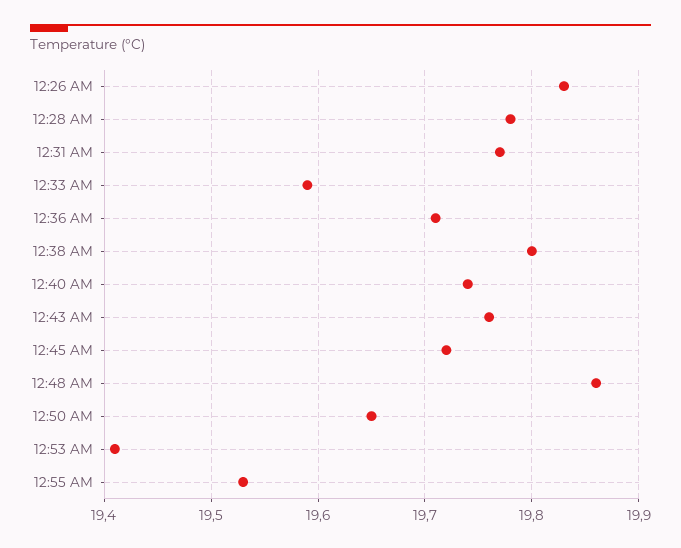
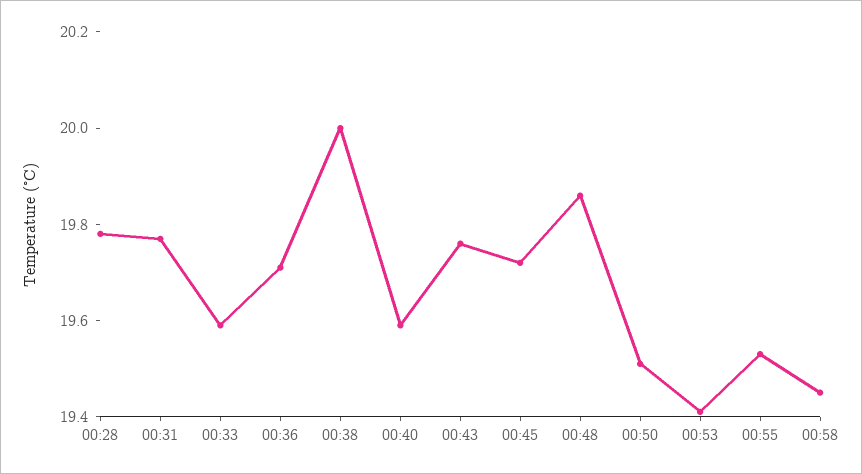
12:26 AM: 19.83 -> none
12:38 AM: 19.8 -> 20
12:40 AM: 19.74 -> 19.6
12:50 AM: 19.65 -> 19.5
00:58: none -> 19.45

